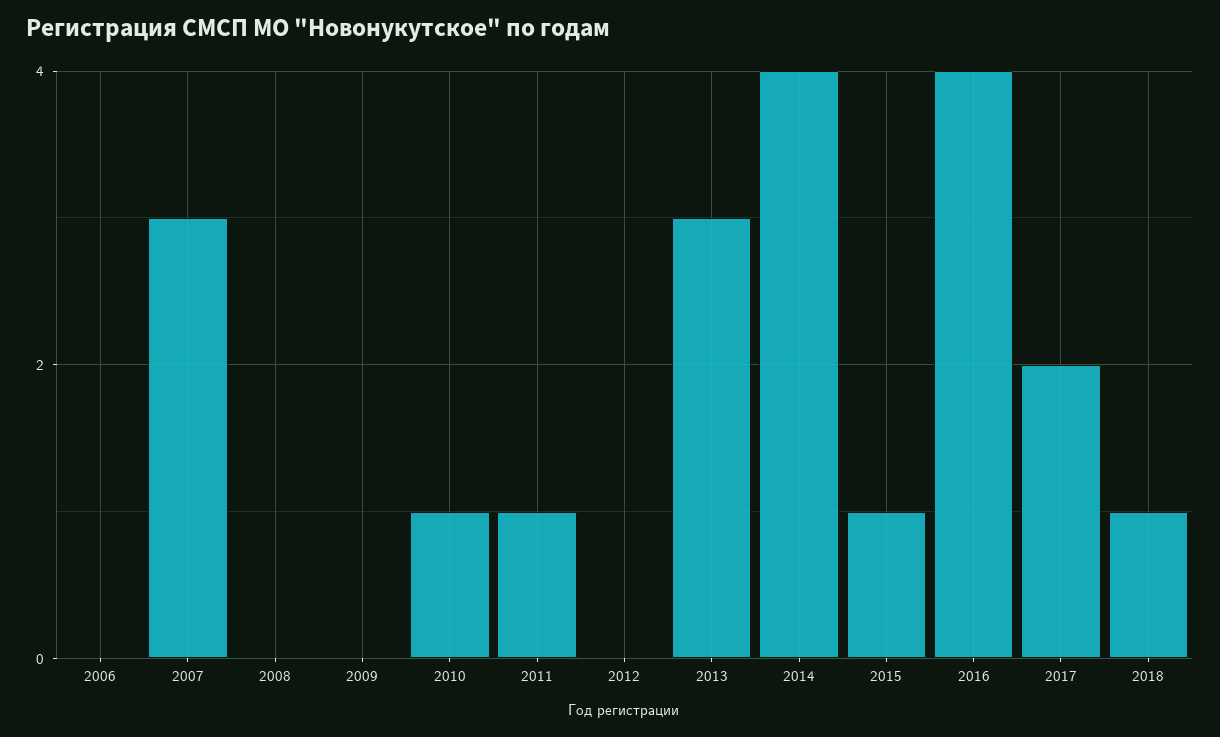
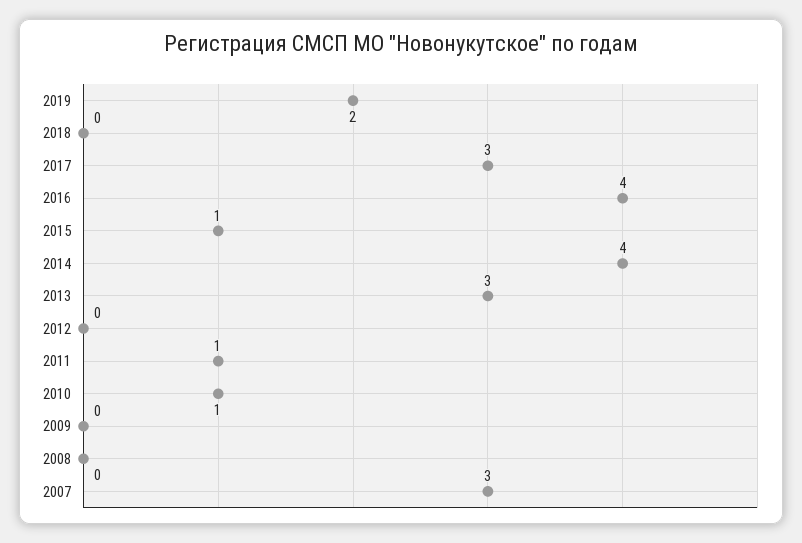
2006: 0 -> none
2017: 2 -> 3
2018: 1 -> 0
2019: none -> 2

